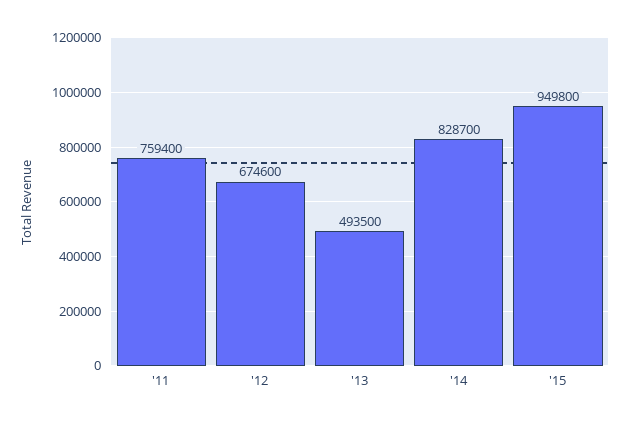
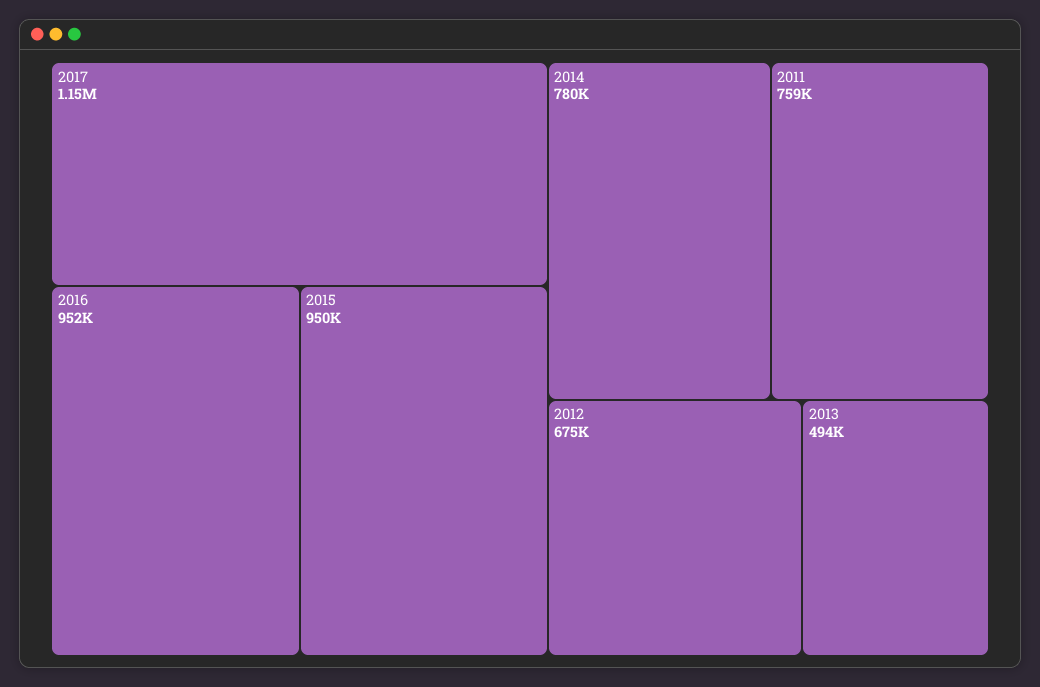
'14: 828700 -> 780000
2017: none -> 1150000
2016: none -> 952000

